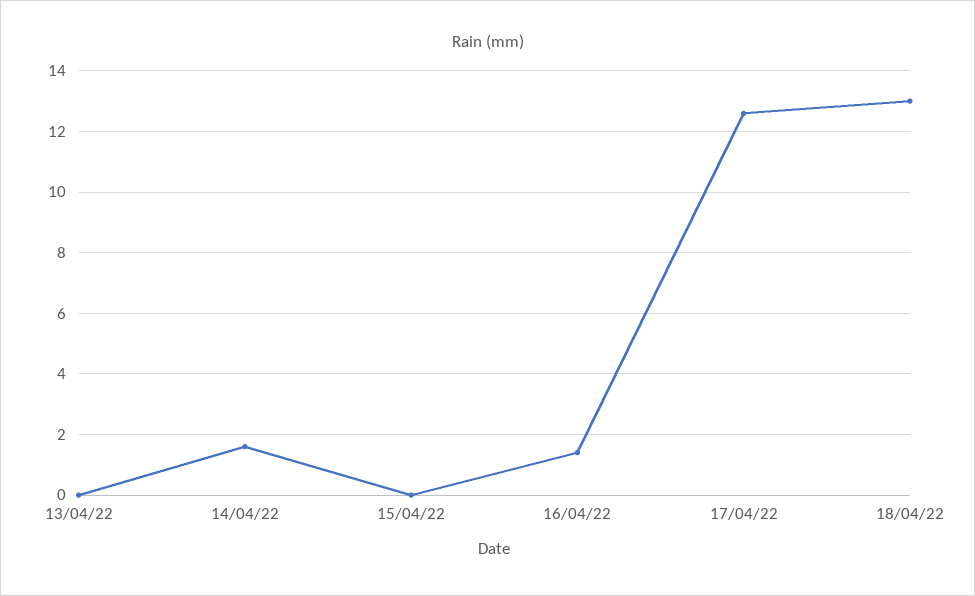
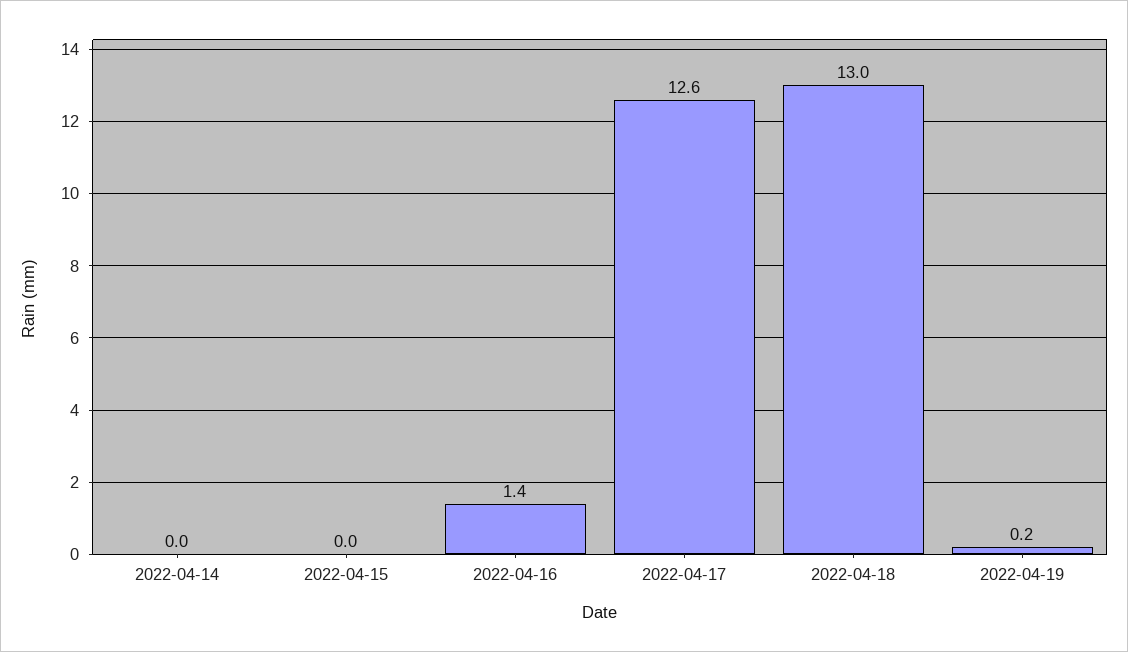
13/04/22: 0 -> none
14/04/22: 1.5 -> 0
2022-04-19: none -> 0.2

